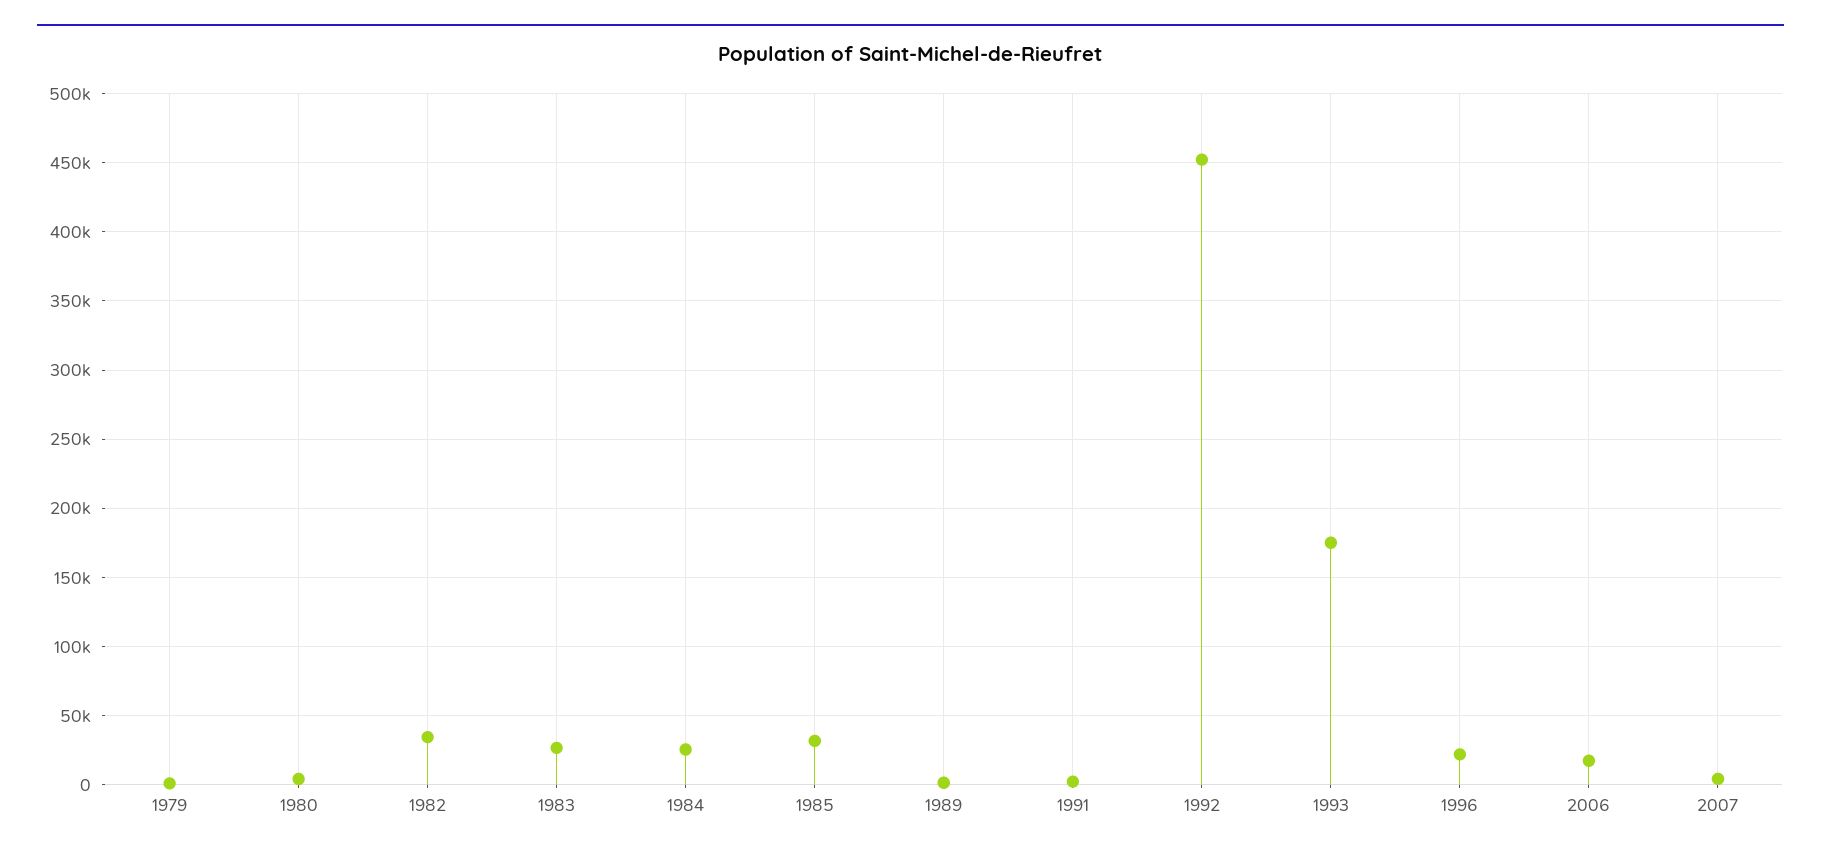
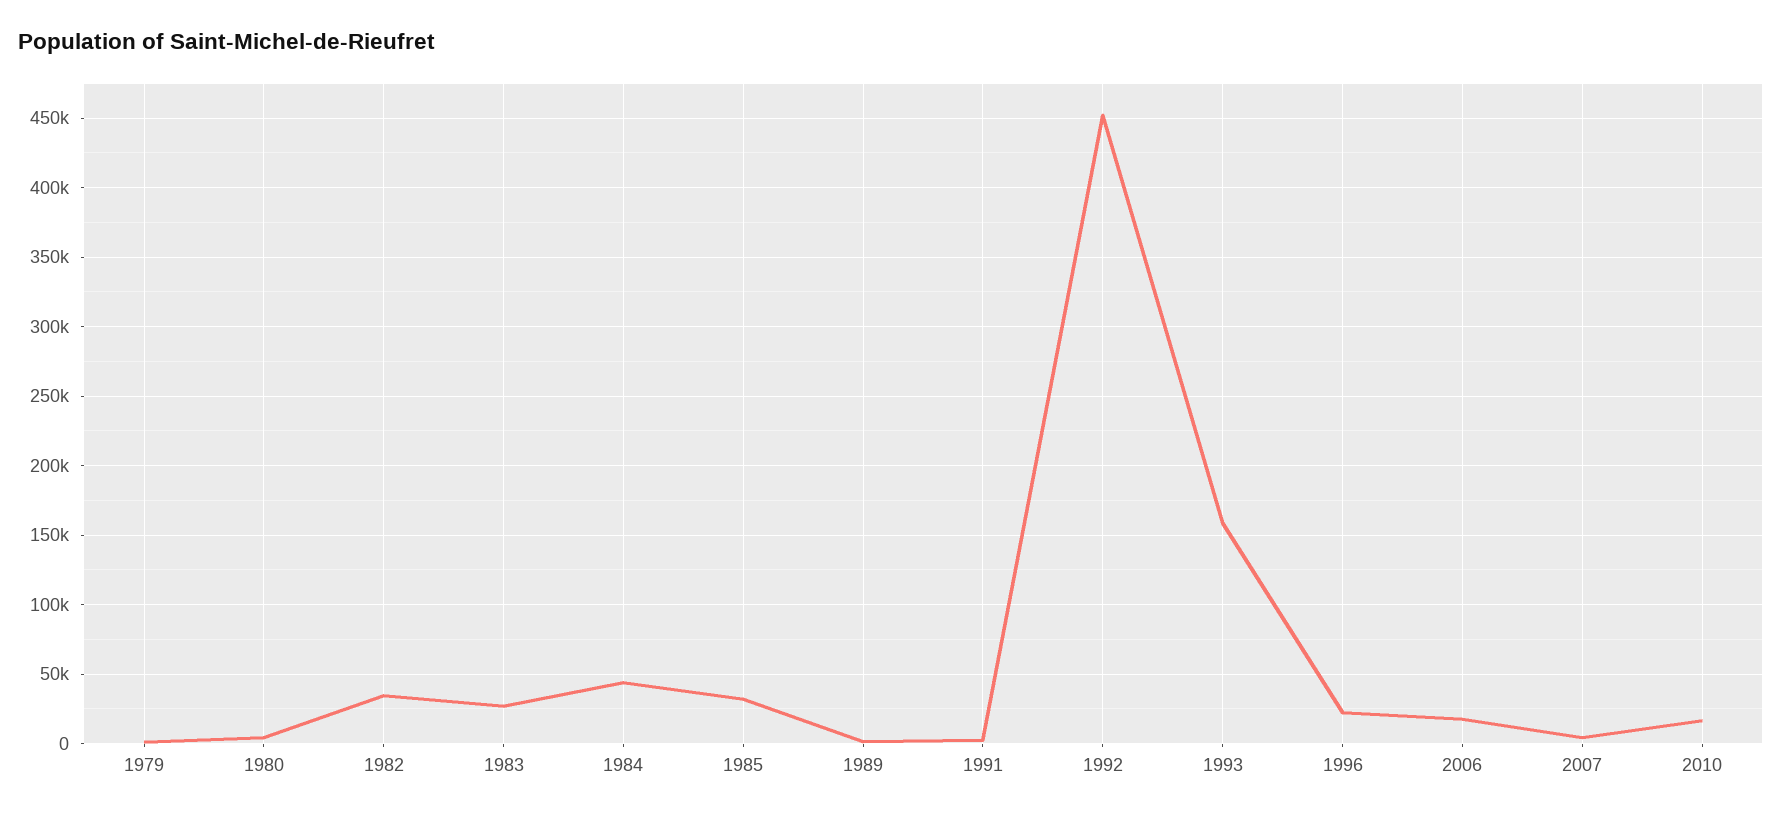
1984: 25000 -> 45000
1993: 175000 -> 160000
2010: none -> 15000

